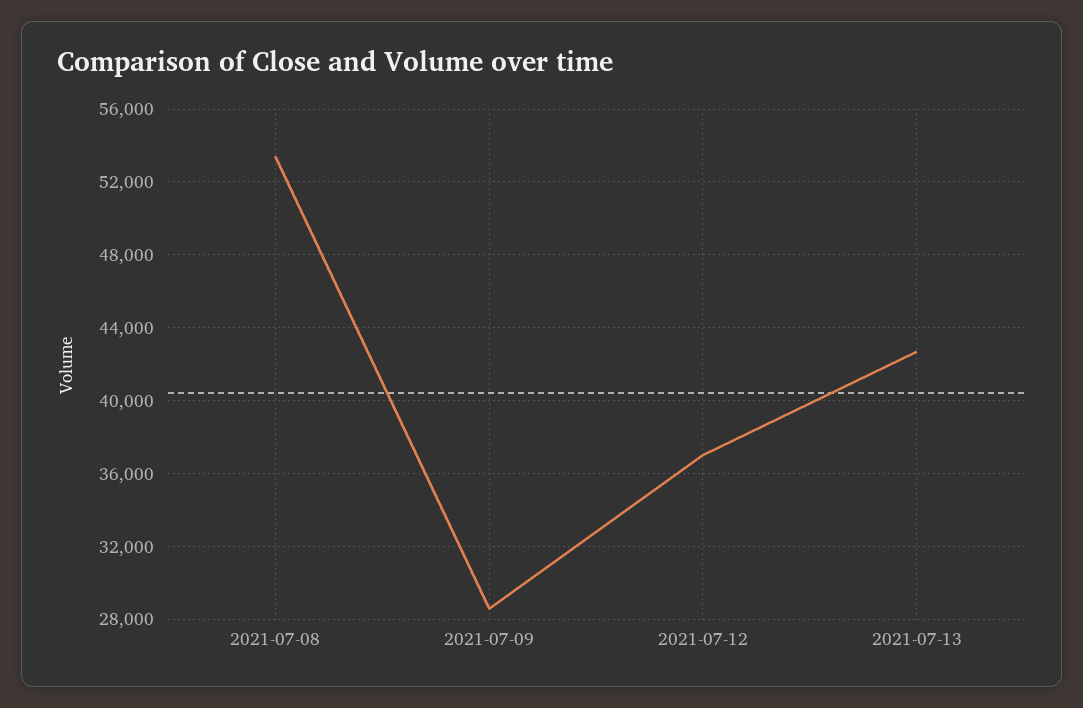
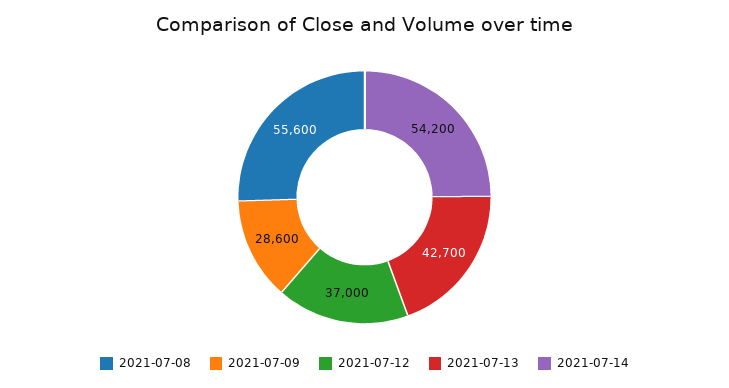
2021-07-08: 53500 -> 55600
2021-07-14: none -> 54200

